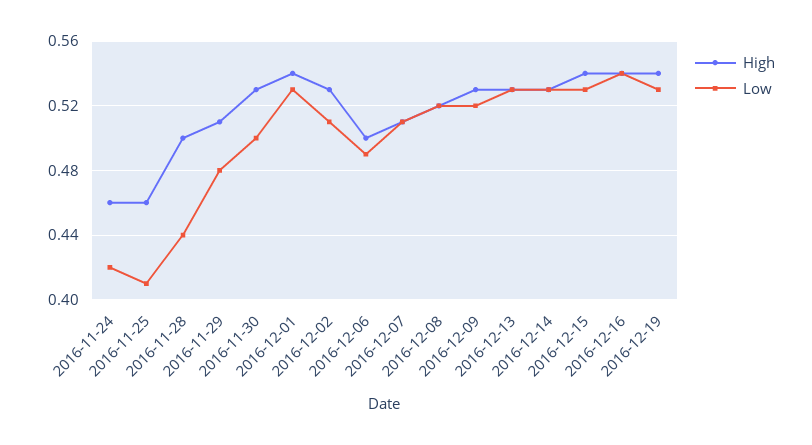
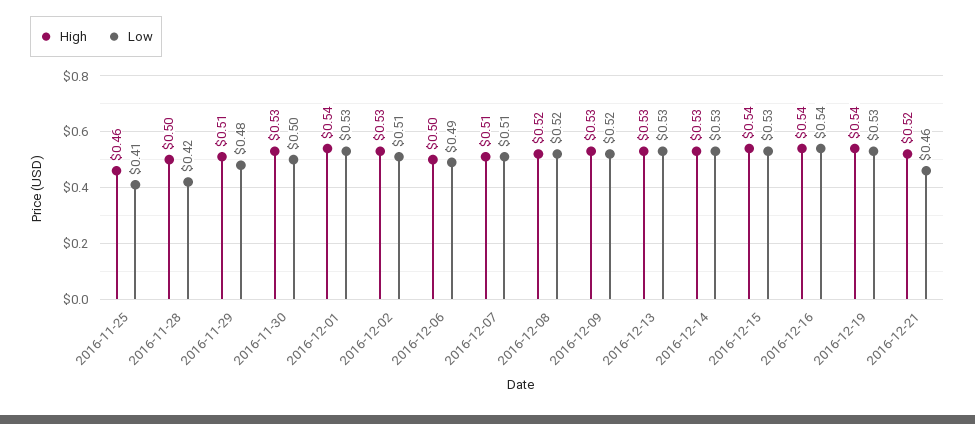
High, 2016-11-24: 0.46 -> none
Low, 2016-11-24: 0.42 -> none
Low, 2016-11-28: 0.44 -> 0.42
High, 2016-12-21: none -> 0.52
Low, 2016-12-21: none -> 0.46

